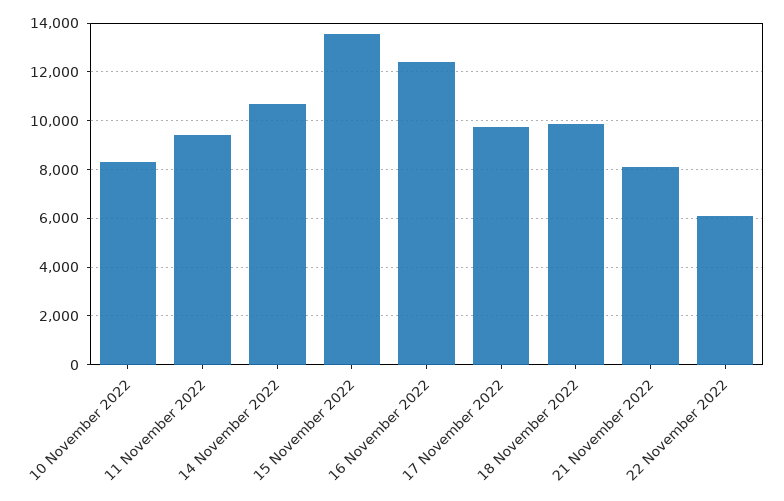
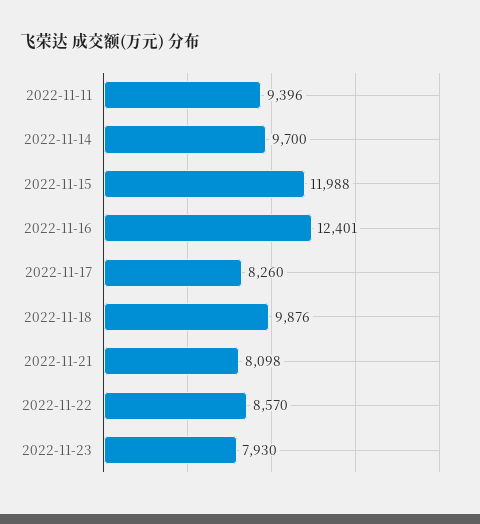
10 November 2022: 8250 -> none
14 November 2022: 10750 -> 9700
15 November 2022: 13500 -> 11988
17 November 2022: 9750 -> 8260
22 November 2022: 6000 -> 8570
2022-11-23: none -> 7930

